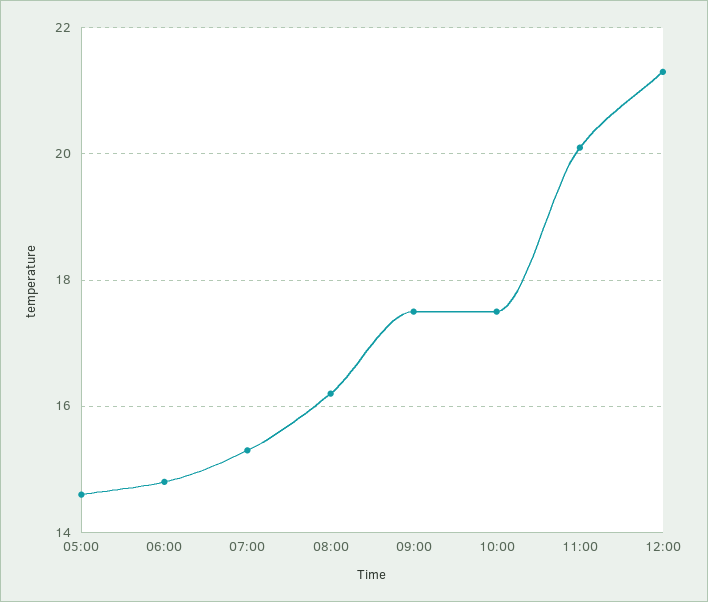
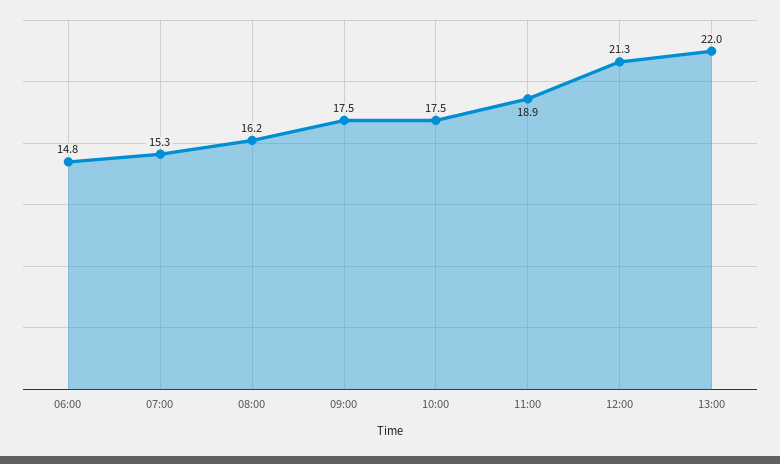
05:00: 14.5 -> none
11:00: 20 -> 18.9
13:00: none -> 22

